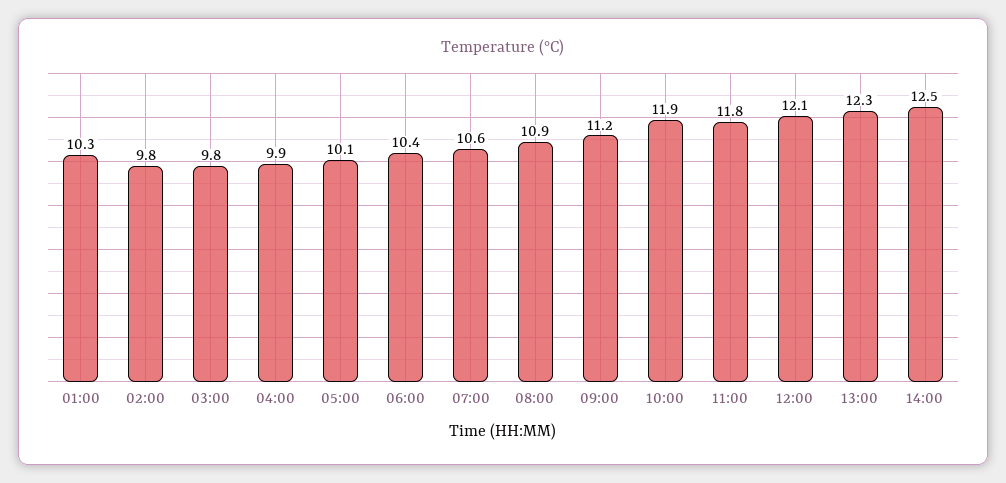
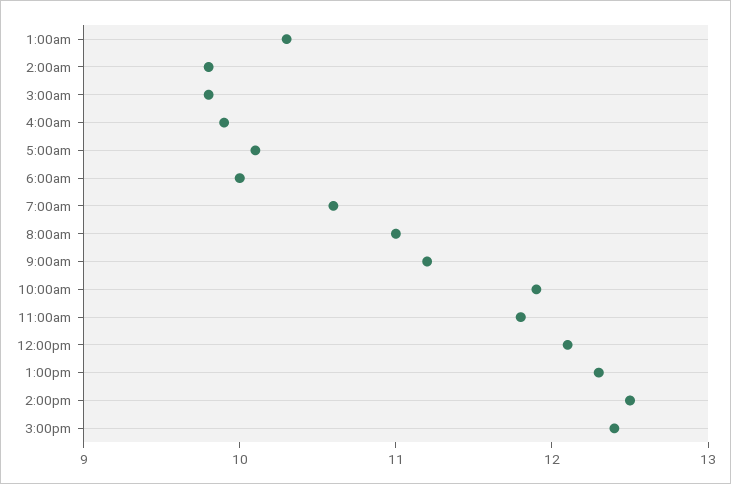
06:00: 10.4 -> 10
08:00: 10.9 -> 11
3:00pm: none -> 12.4

